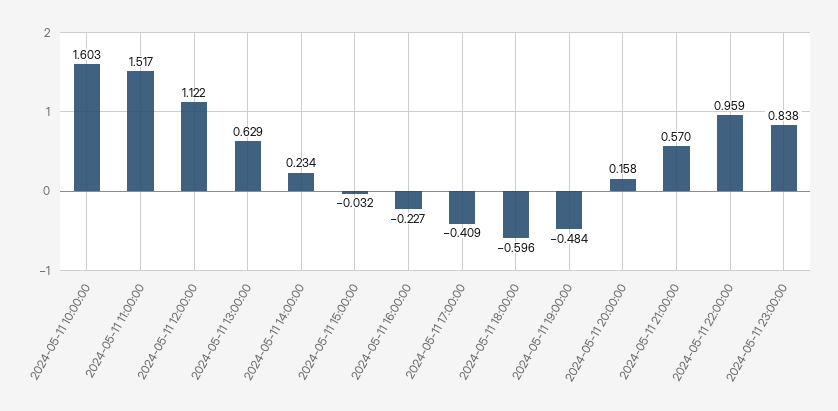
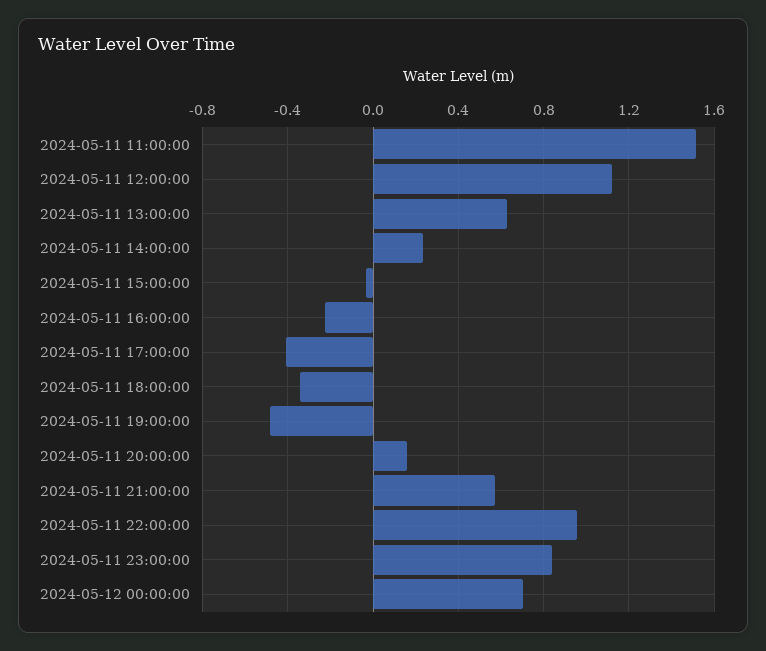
2024-05-11 10:00:00: 1.603 -> none
2024-05-11 18:00:00: -0.596 -> -0.35
2024-05-12 00:00:00: none -> 0.7

